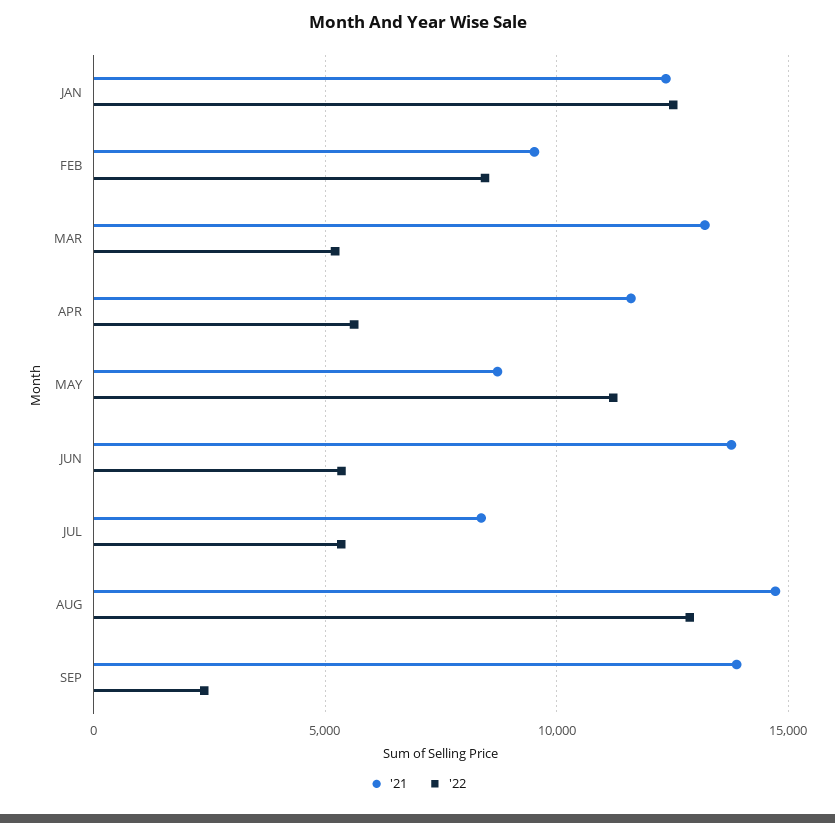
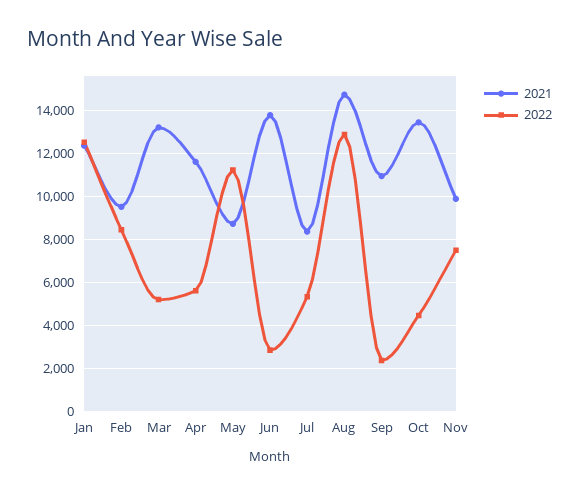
'22, JUN: 5500 -> 3000
'21, SEP: 14000 -> 11000
'21, Oct: none -> 13500
'22, Oct: none -> 4500
'21, Nov: none -> 10000
'22, Nov: none -> 7500

